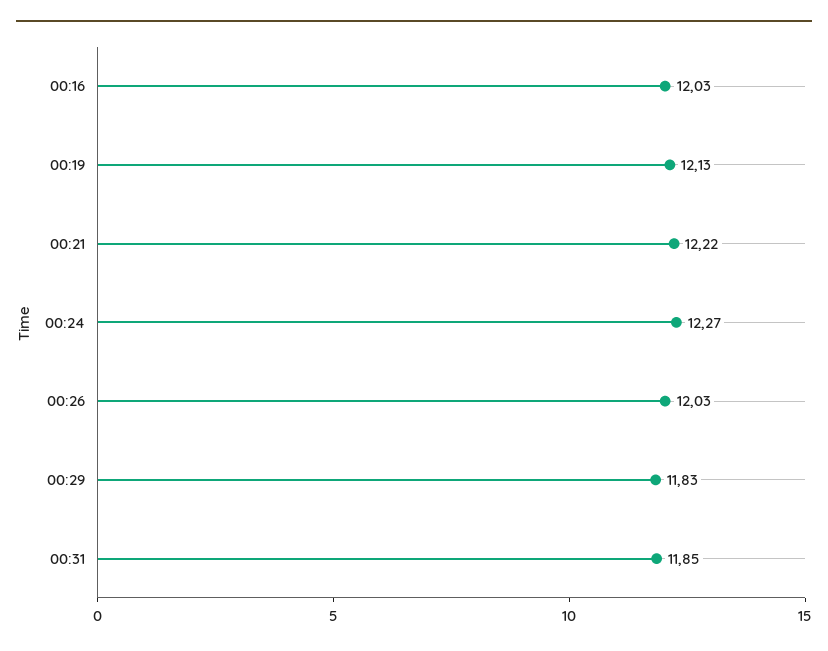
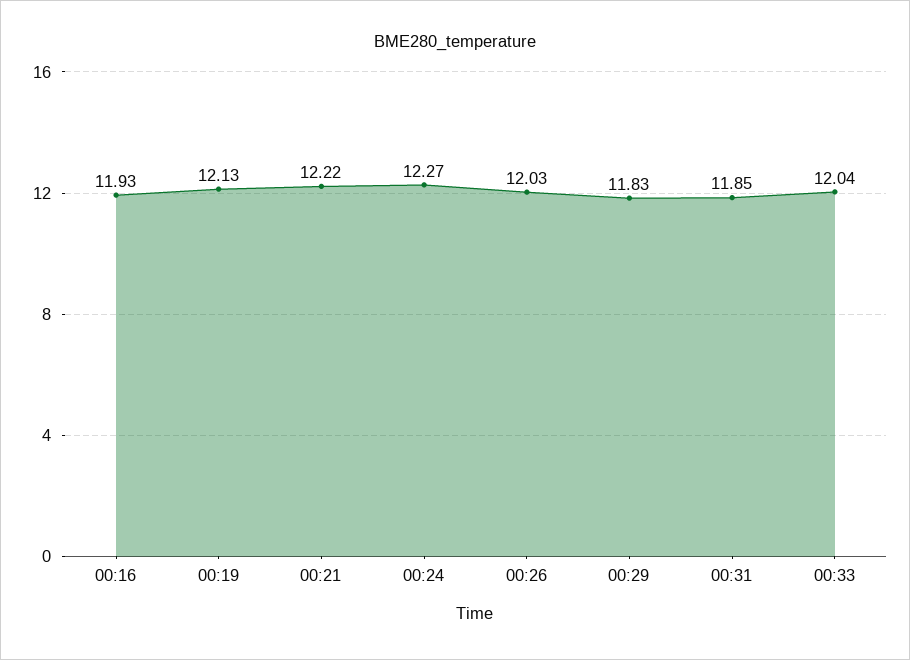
00:16: 12.03 -> 11.93
00:33: none -> 12.04

